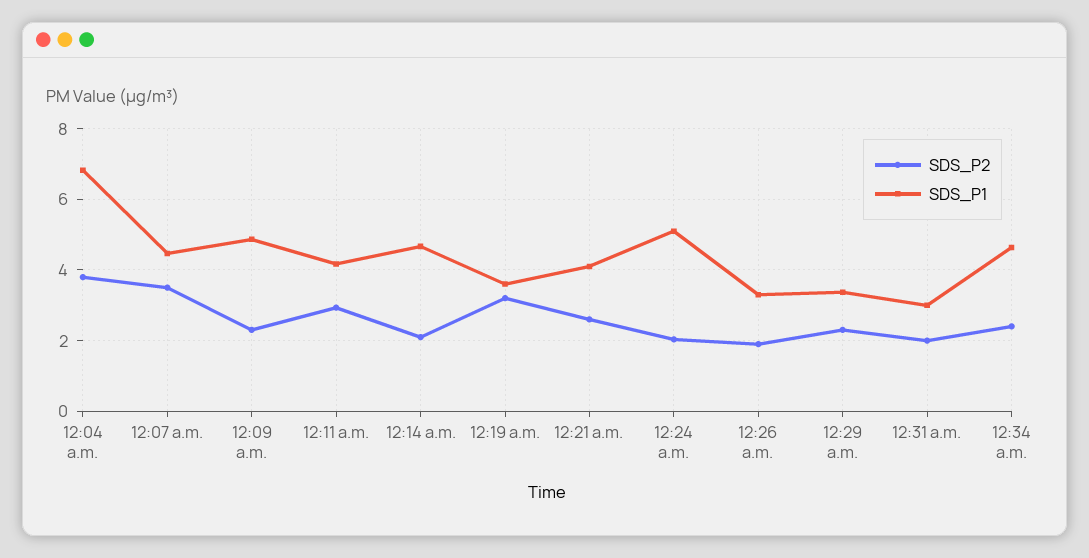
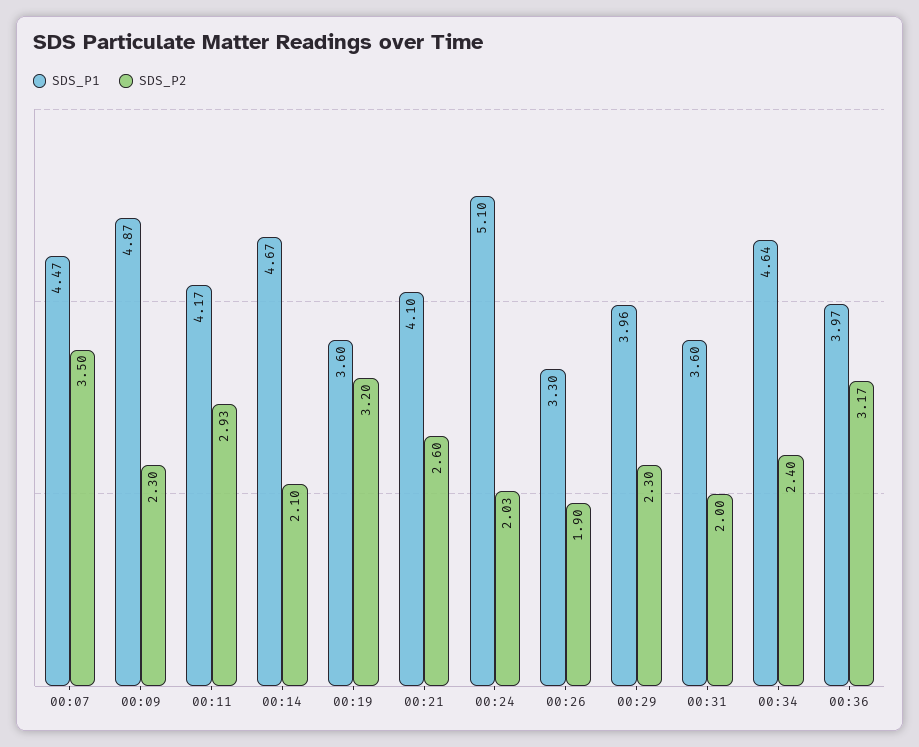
SDS_P2, 12:04 a.m.: 3.8 -> none
SDS_P1, 12:04 a.m.: 6.8 -> none
SDS_P1, 12:29 a.m.: 3.4 -> 3.96
SDS_P1, 12:31 a.m.: 3 -> 3.6
SDS_P1, 00:36: none -> 3.97
SDS_P2, 00:36: none -> 3.17

